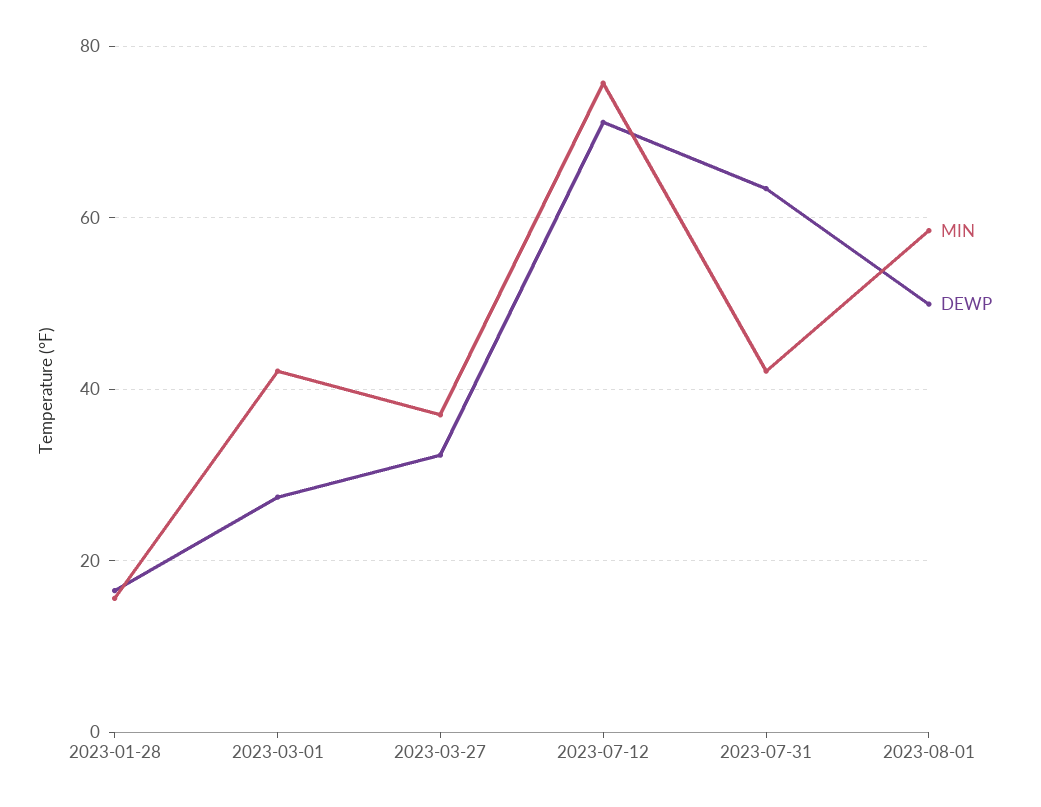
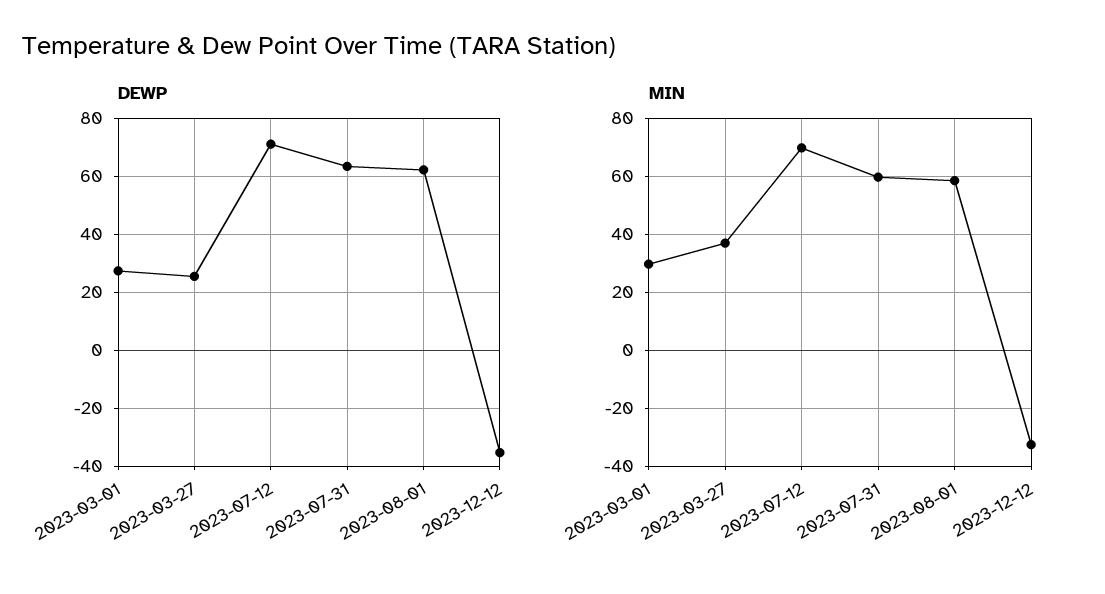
MIN, 2023-01-28: 16 -> none
DEWP, 2023-01-28: 16 -> none
MIN, 2023-03-01: 42 -> 30
DEWP, 2023-03-27: 32 -> 25
MIN, 2023-07-12: 76 -> 70
MIN, 2023-07-31: 42 -> 60
DEWP, 2023-08-01: 50 -> 62.5
DEWP, 2023-12-12: none -> -35
MIN, 2023-12-12: none -> -32.5

